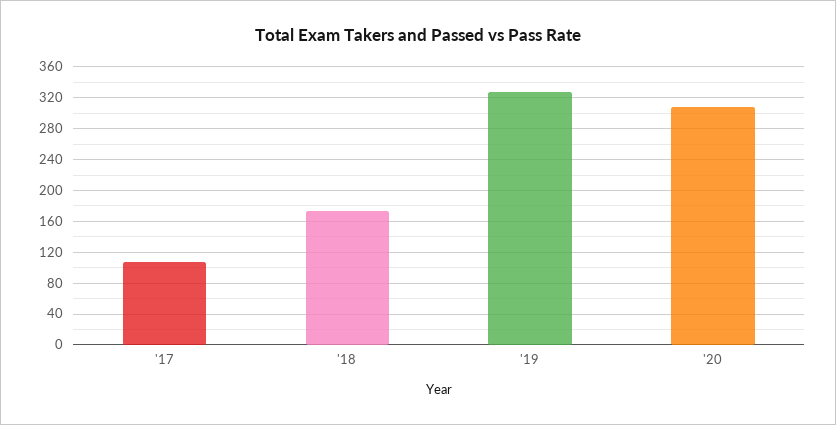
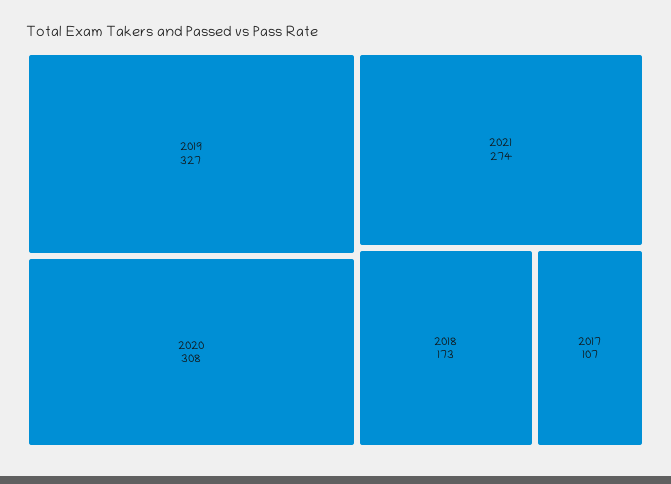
2021: none -> 274

